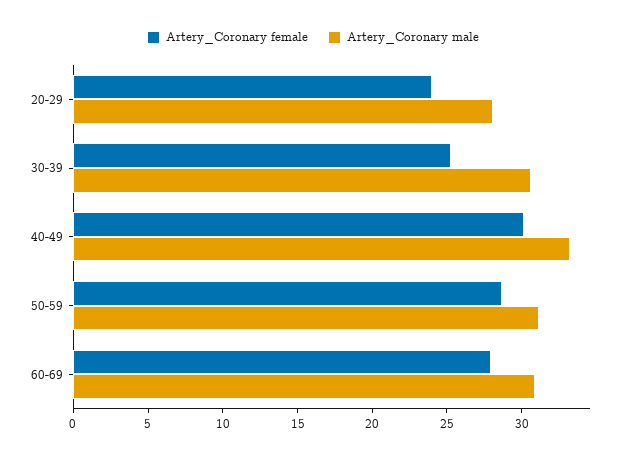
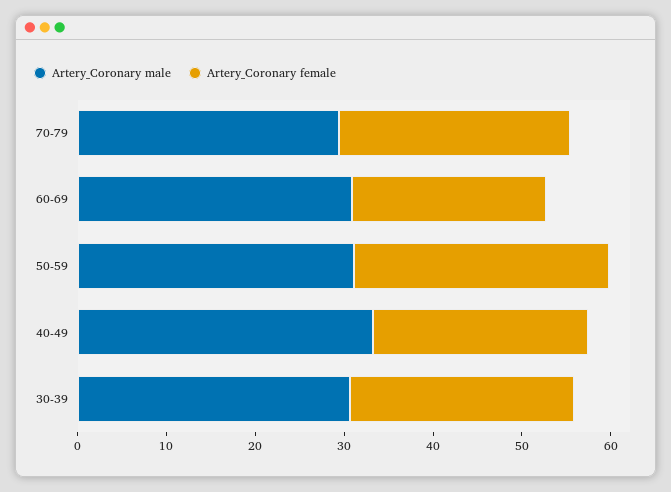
Artery_Coronary female, 20-29: 24 -> none
Artery_Coronary male, 20-29: 28 -> none
Artery_Coronary female, 40-49: 30 -> 24
Artery_Coronary female, 60-69: 28 -> 22
Artery_Coronary male, 70-79: none -> 30
Artery_Coronary female, 70-79: none -> 26

